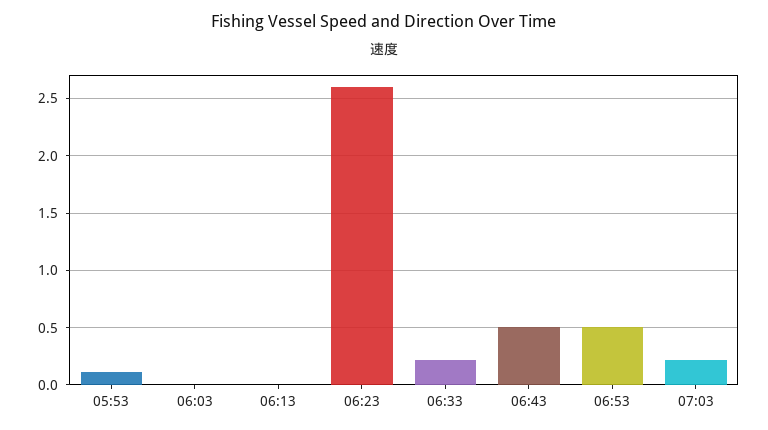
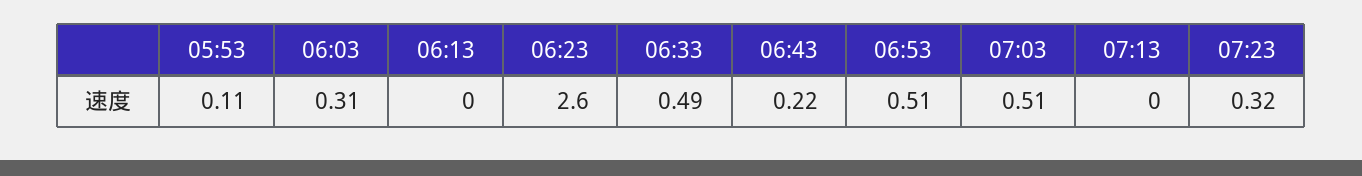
06:03: 0 -> 0.31
06:33: 0.2 -> 0.49
06:43: 0.5 -> 0.22
07:03: 0.2 -> 0.51
07:13: none -> 0
07:23: none -> 0.32

